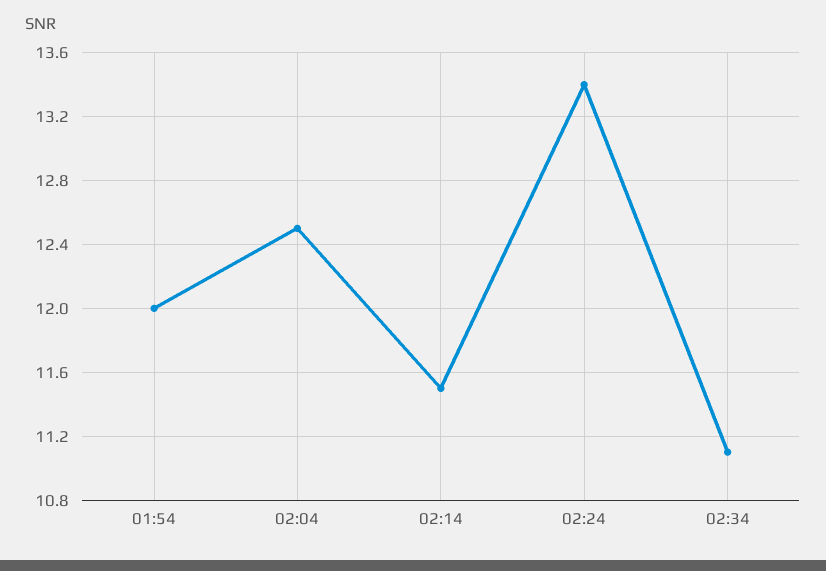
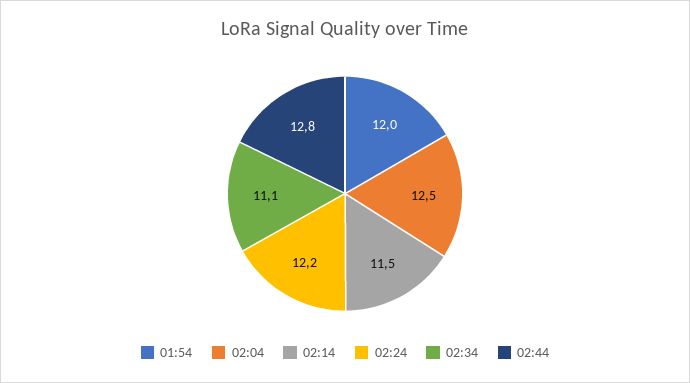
02:24: 13.4 -> 12.2
02:44: none -> 12.8

